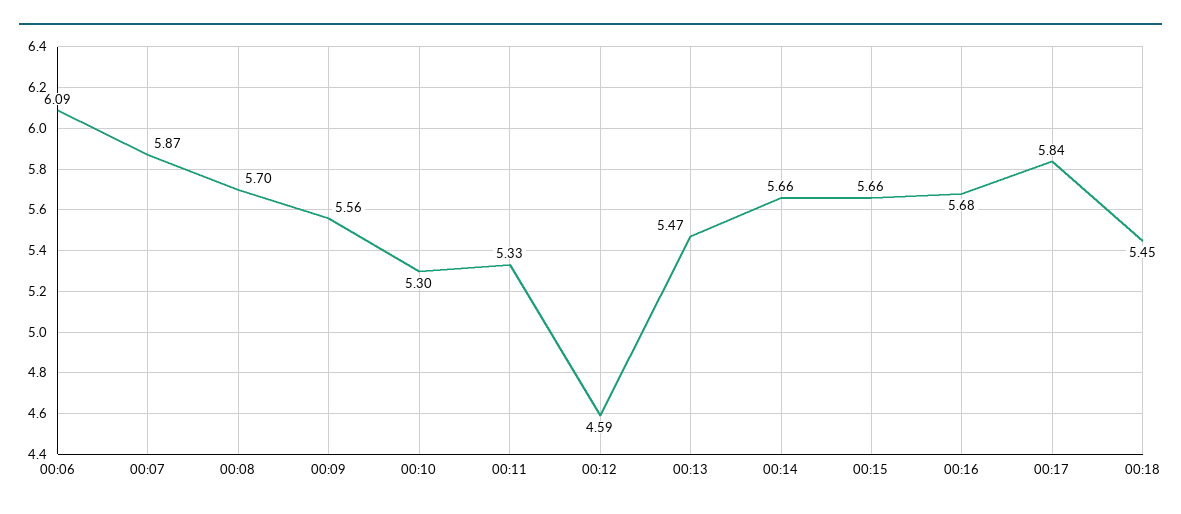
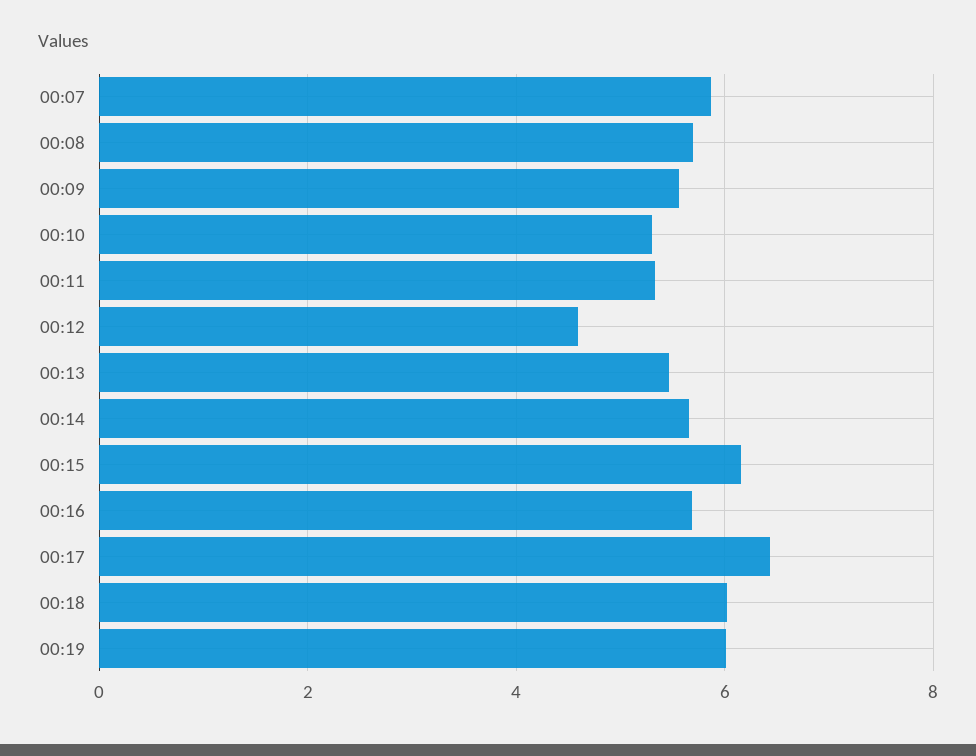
00:06: 6.09 -> none
00:15: 5.66 -> 6.2
00:17: 5.84 -> 6.4
00:18: 5.45 -> 6
00:19: none -> 6

